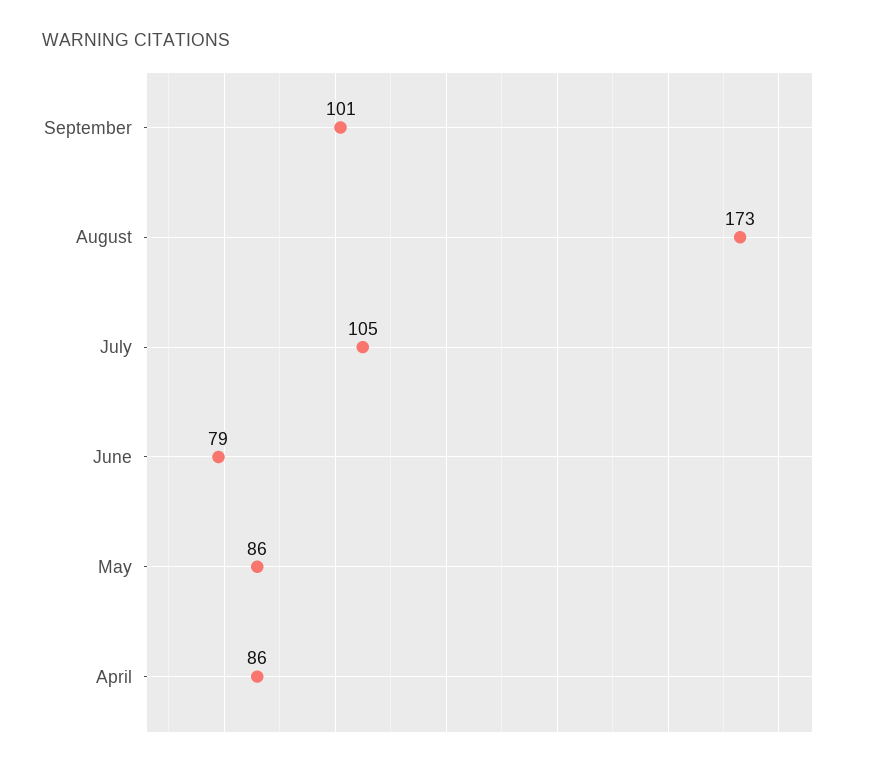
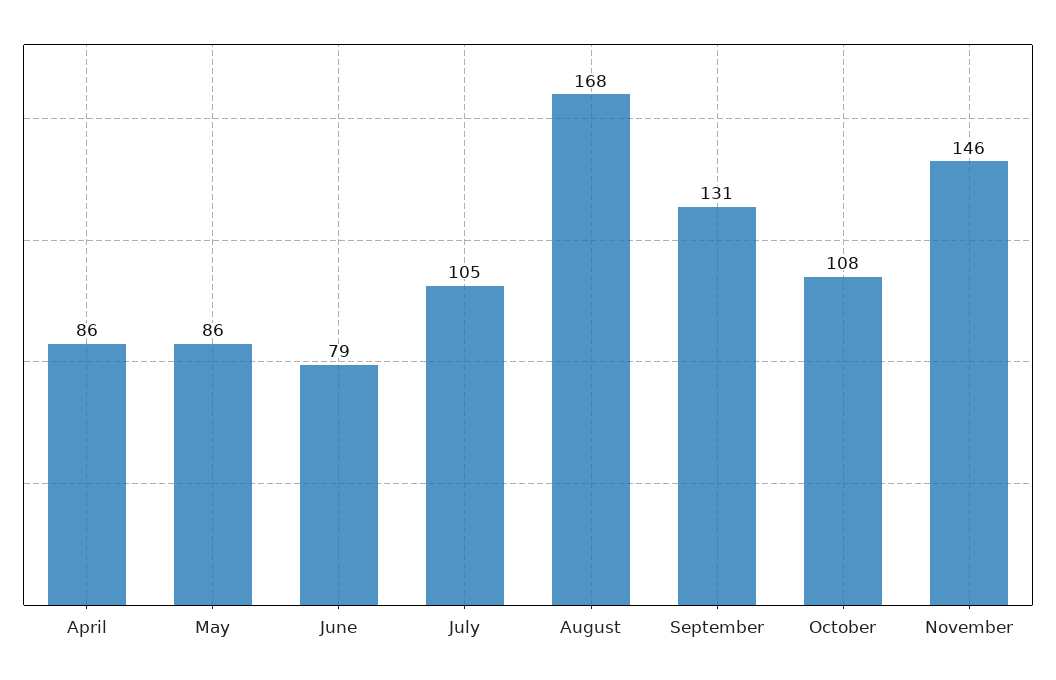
September: 101 -> 131
August: 173 -> 168
October: none -> 108
November: none -> 146

